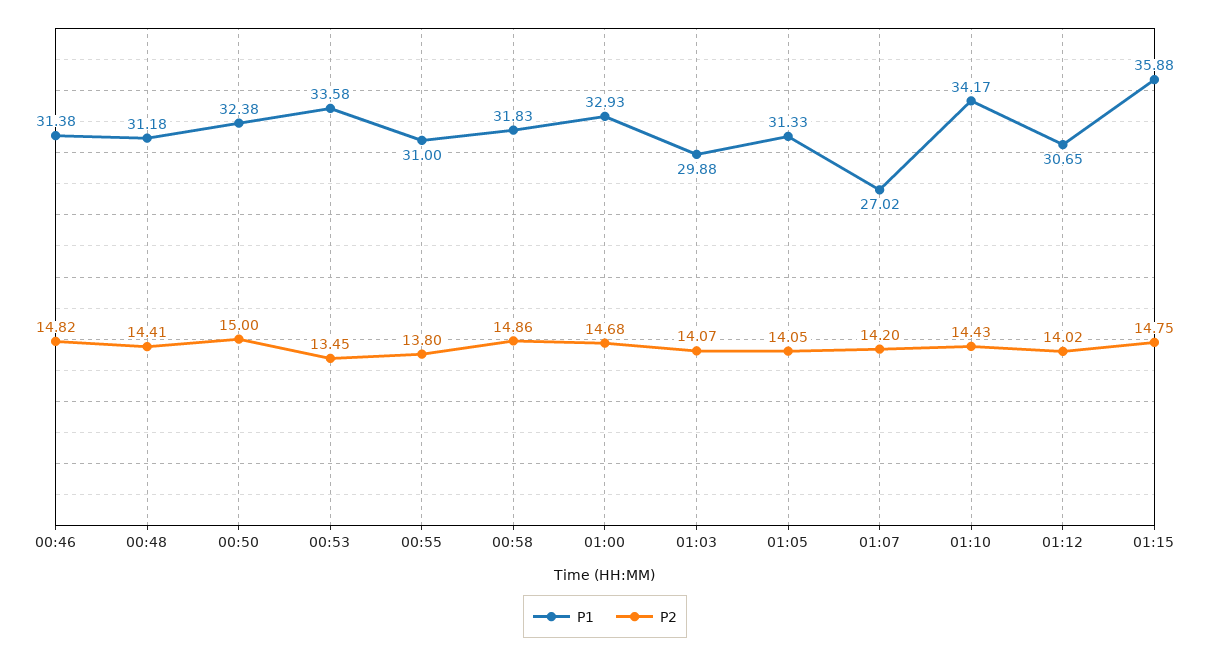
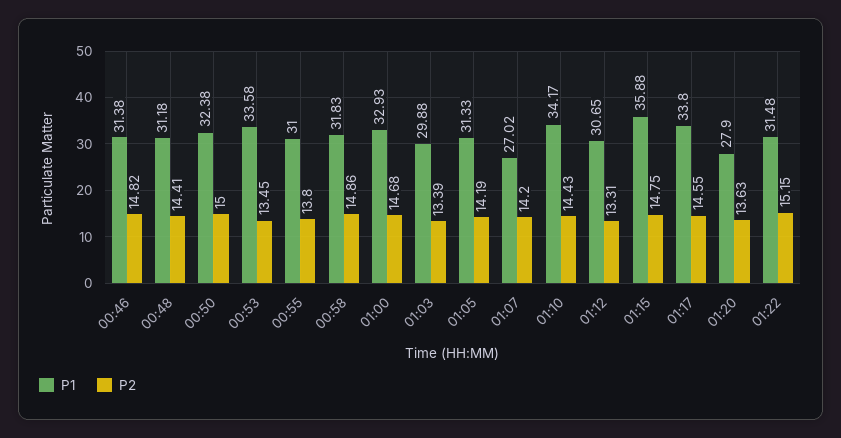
P2, 01:03: 14.07 -> 13.39
P2, 01:05: 14.05 -> 14.19
P2, 01:12: 14.02 -> 13.31
P1, 01:17: none -> 33.8
P2, 01:17: none -> 14.55
P1, 01:20: none -> 27.9
P2, 01:20: none -> 13.63
P1, 01:22: none -> 31.48
P2, 01:22: none -> 15.15

